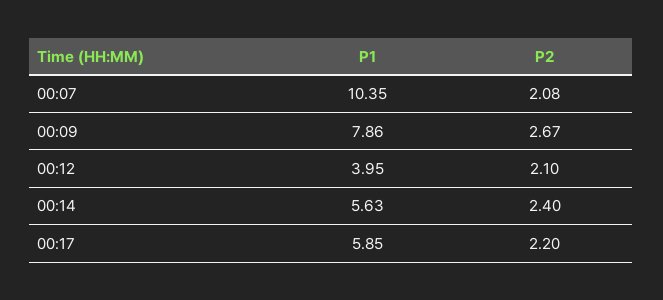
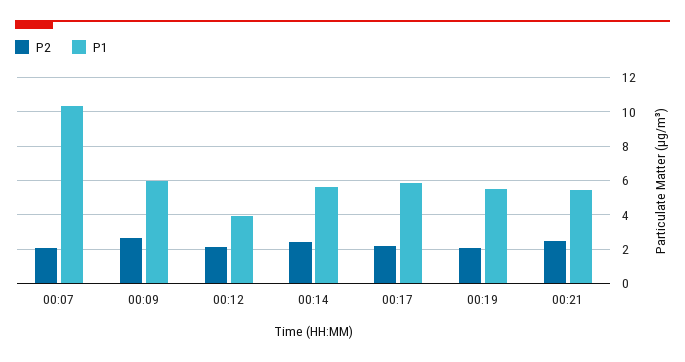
P1, 00:09: 7.86 -> 6
P2, 00:19: none -> 2
P1, 00:19: none -> 5.5
P2, 00:21: none -> 2.5
P1, 00:21: none -> 5.5

